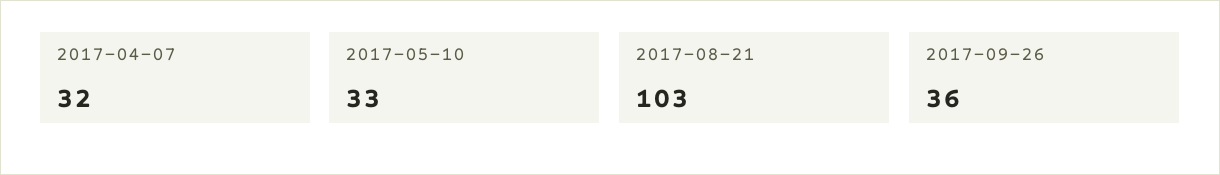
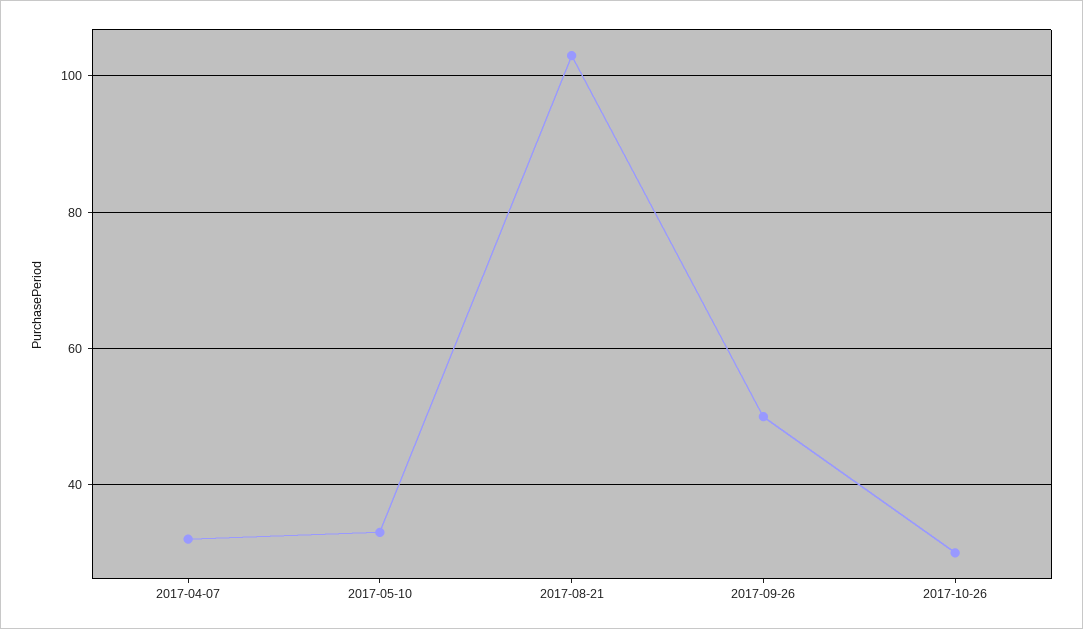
2017-09-26: 36 -> 50
2017-10-26: none -> 30

